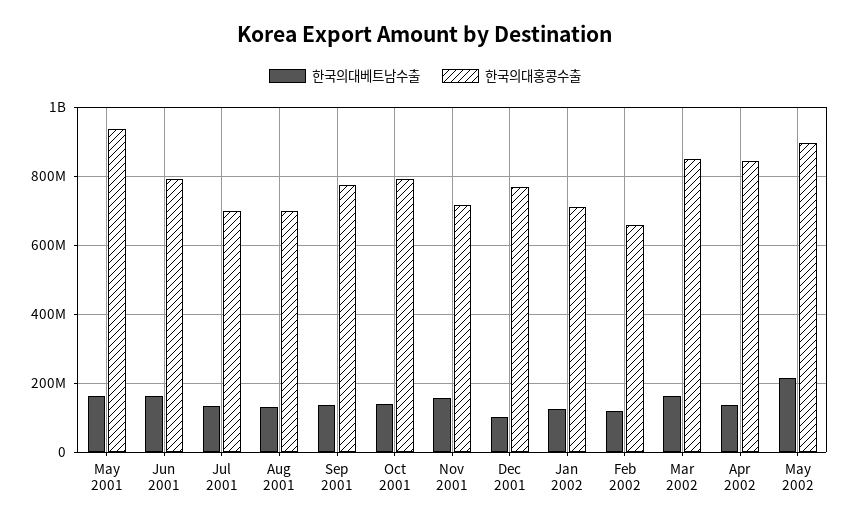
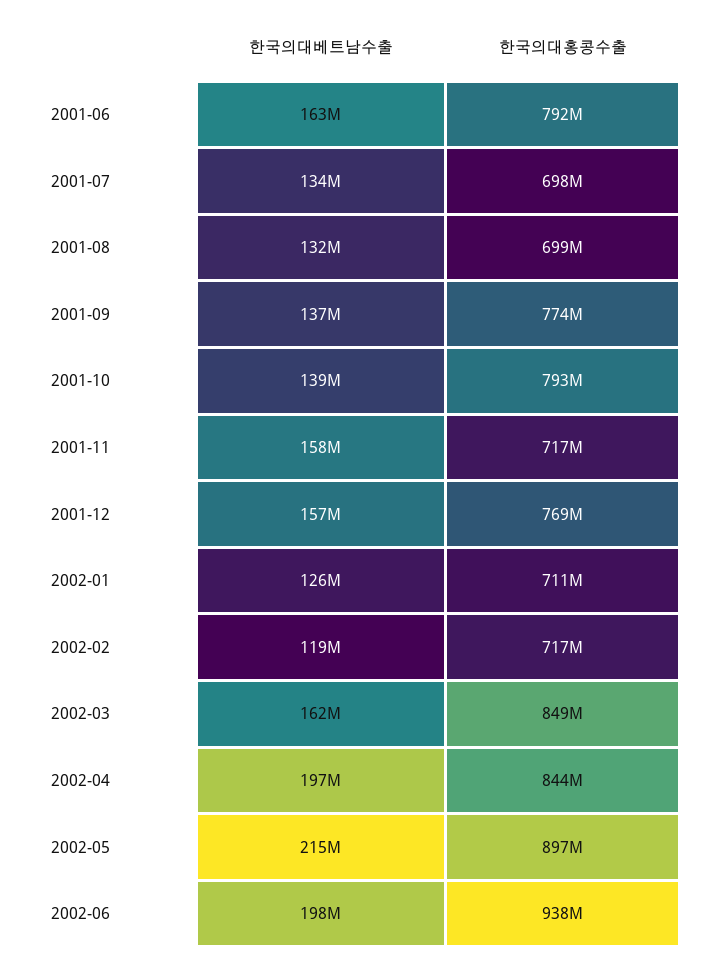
한국의대베트남수출, May 2001: 160000000 -> none
한국의대홍콩수출, May 2001: 940000000 -> none
한국의대베트남수출, Dec 2001: 100000000 -> 157000000
한국의대홍콩수출, Feb 2002: 660000000 -> 717000000
한국의대베트남수출, Apr 2002: 140000000 -> 197000000
한국의대베트남수출, 2002-06: none -> 198000000
한국의대홍콩수출, 2002-06: none -> 938000000

